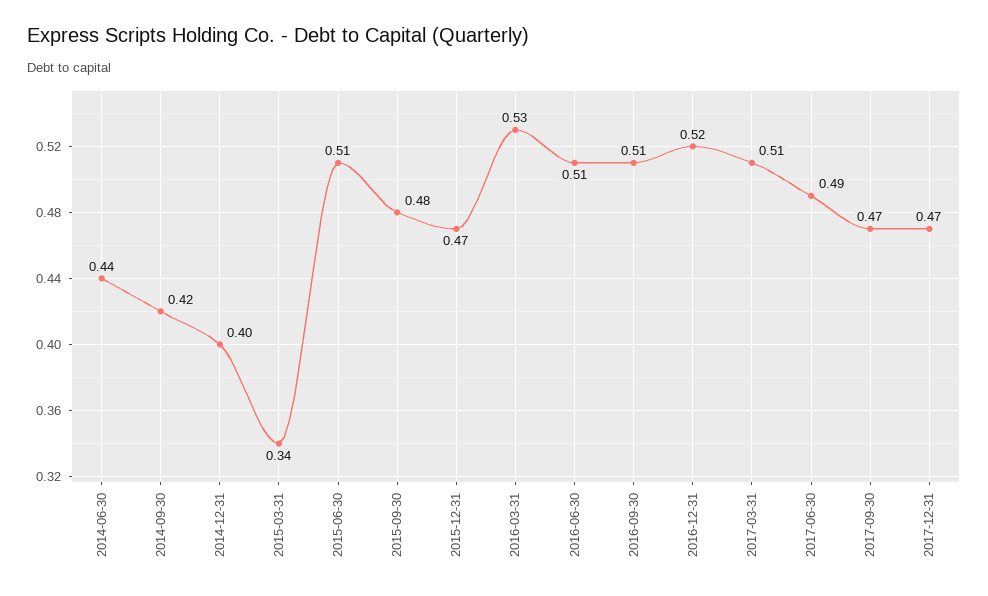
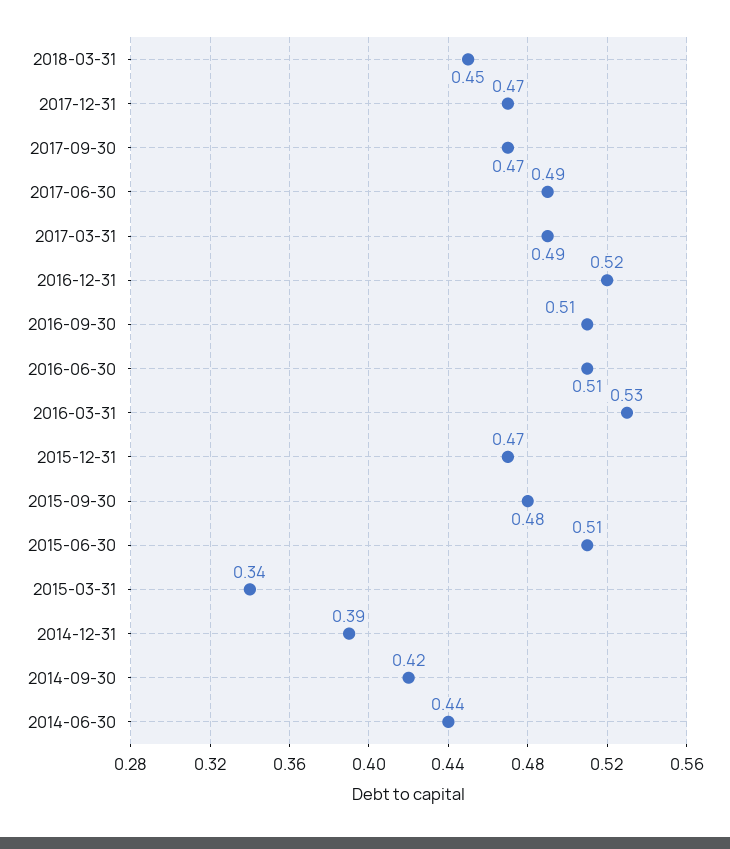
2014-12-31: 0.4 -> 0.39
2017-03-31: 0.51 -> 0.49
2018-03-31: none -> 0.45

